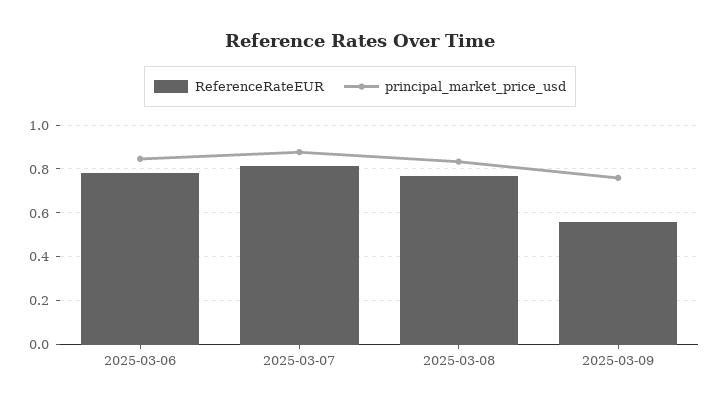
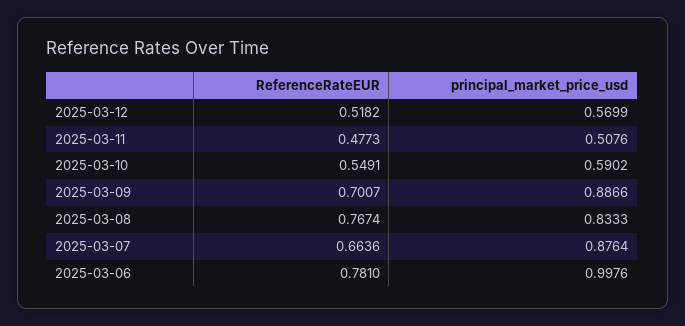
principal_market_price_usd, 2025-03-06: 0.85 -> 0.9976
ReferenceRateEUR, 2025-03-07: 0.8 -> 0.6636
ReferenceRateEUR, 2025-03-09: 0.55 -> 0.7007
principal_market_price_usd, 2025-03-09: 0.75 -> 0.8866
ReferenceRateEUR, 2025-03-12: none -> 0.5182
principal_market_price_usd, 2025-03-12: none -> 0.5699
ReferenceRateEUR, 2025-03-11: none -> 0.4773
principal_market_price_usd, 2025-03-11: none -> 0.5076
ReferenceRateEUR, 2025-03-10: none -> 0.5491
principal_market_price_usd, 2025-03-10: none -> 0.5902

